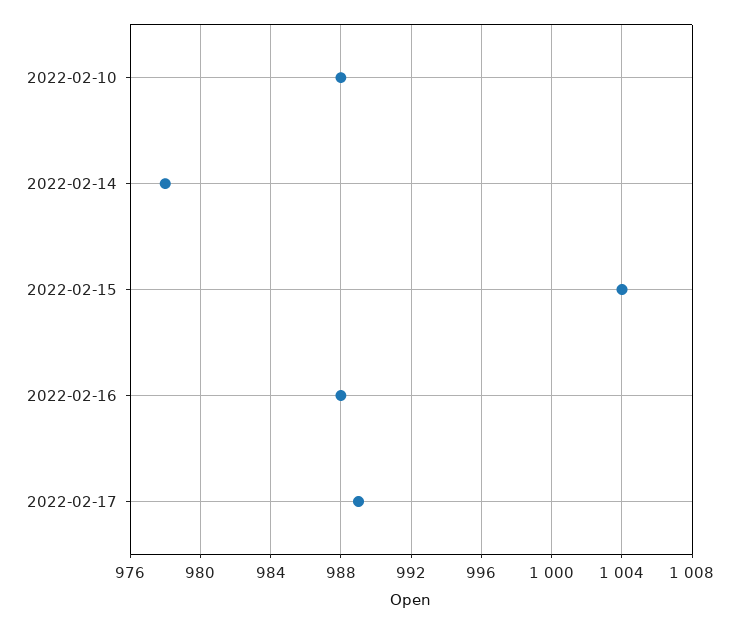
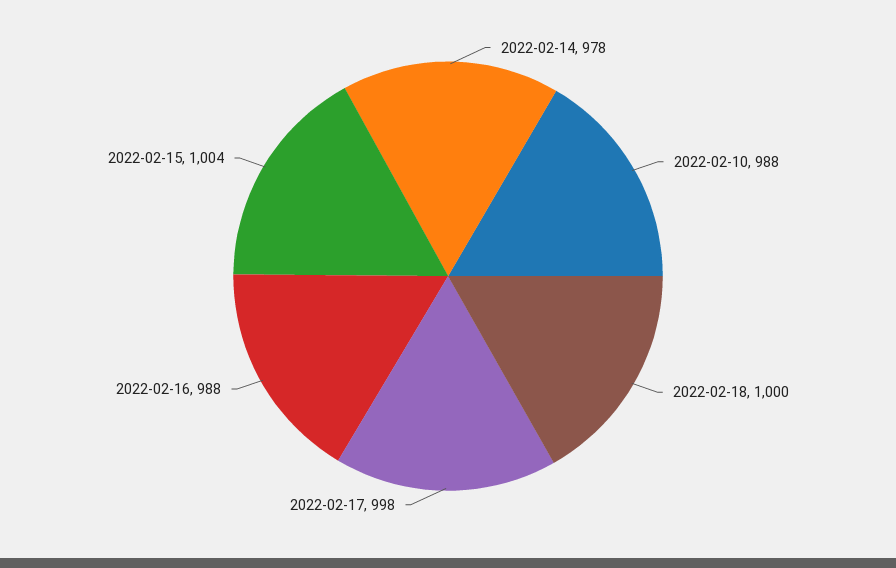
2022-02-17: 989 -> 998
2022-02-18: none -> 1000

